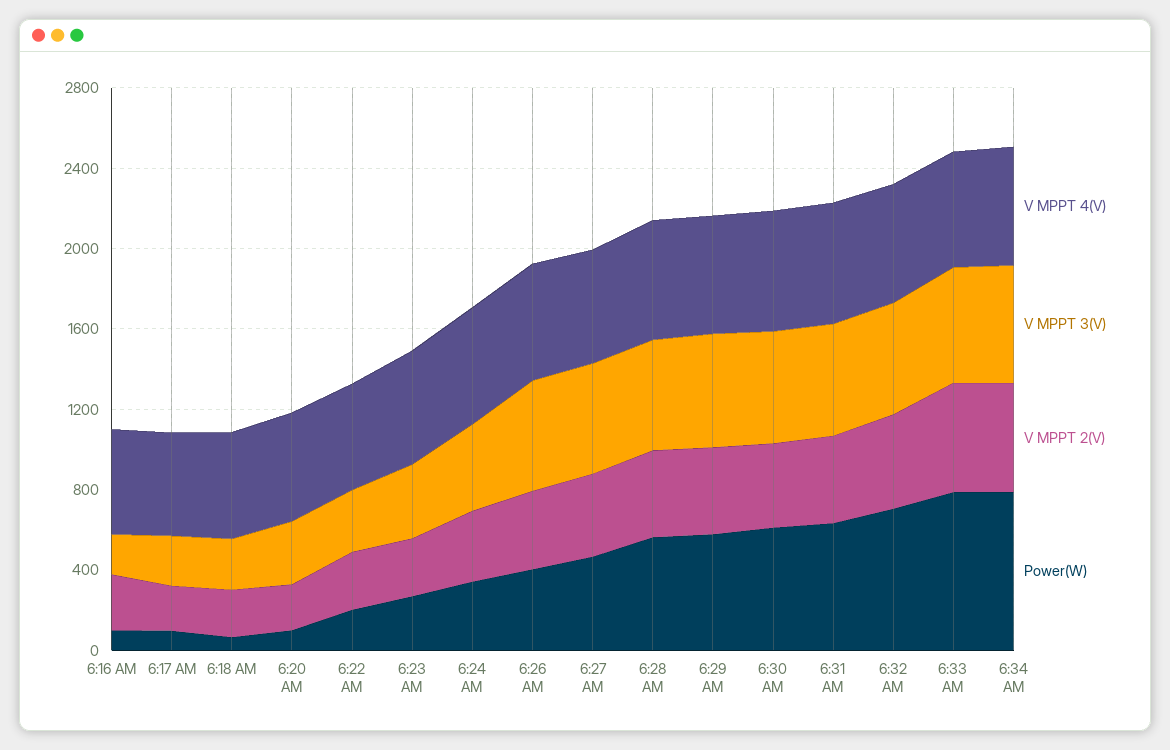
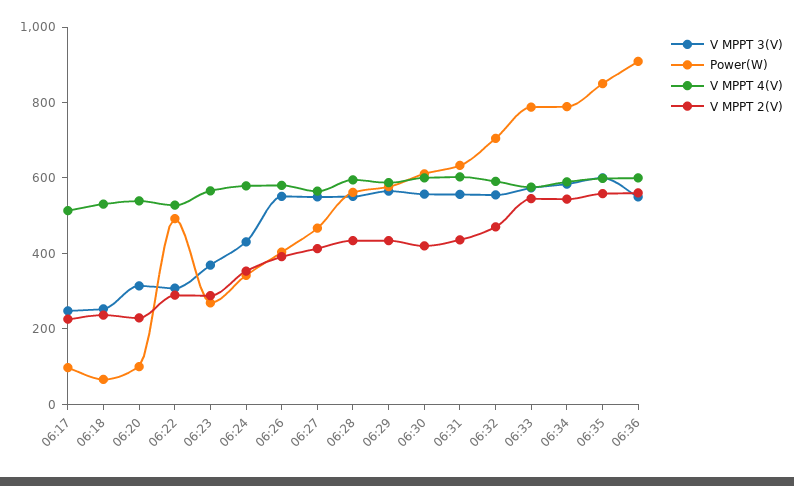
V MPPT 4(V), 6:16 AM: 500 -> none
V MPPT 3(V), 6:16 AM: 200 -> none
V MPPT 2(V), 6:16 AM: 300 -> none
Power(W), 6:16 AM: 100 -> none
Power(W), 6:22 AM: 200 -> 500
V MPPT 3(V), 06:35: none -> 600
Power(W), 06:35: none -> 850
V MPPT 4(V), 06:35: none -> 600
V MPPT 2(V), 06:35: none -> 550
V MPPT 3(V), 06:36: none -> 550
Power(W), 06:36: none -> 900
V MPPT 4(V), 06:36: none -> 600
V MPPT 2(V), 06:36: none -> 550

